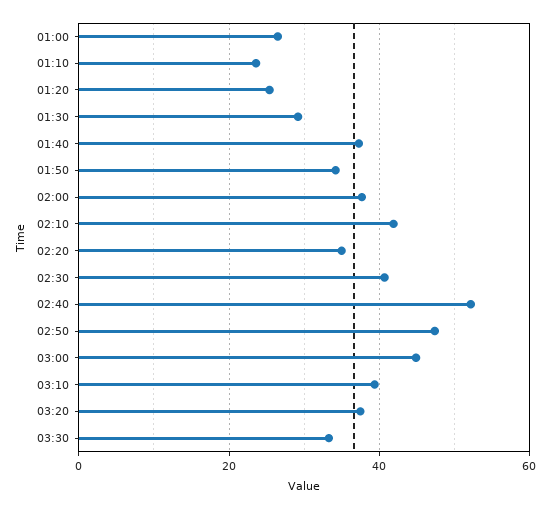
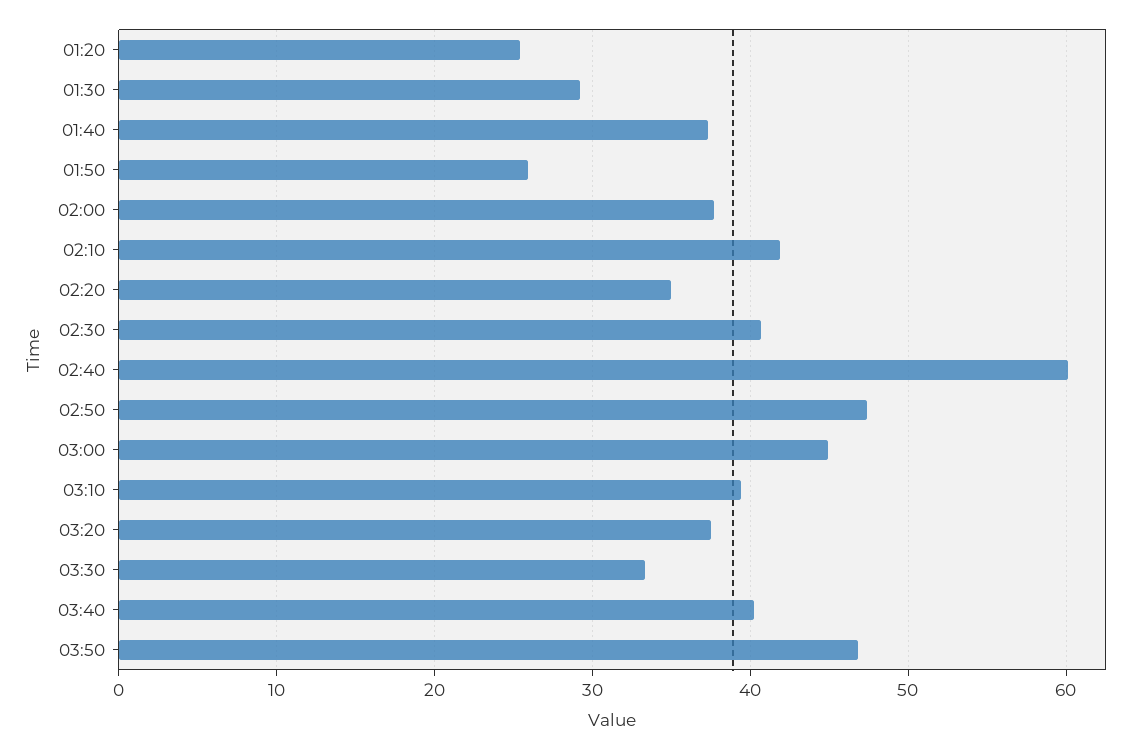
01:00: 26 -> none
01:10: 24 -> none
01:50: 34 -> 26
02:40: 52 -> 60
03:40: none -> 40
03:50: none -> 47

